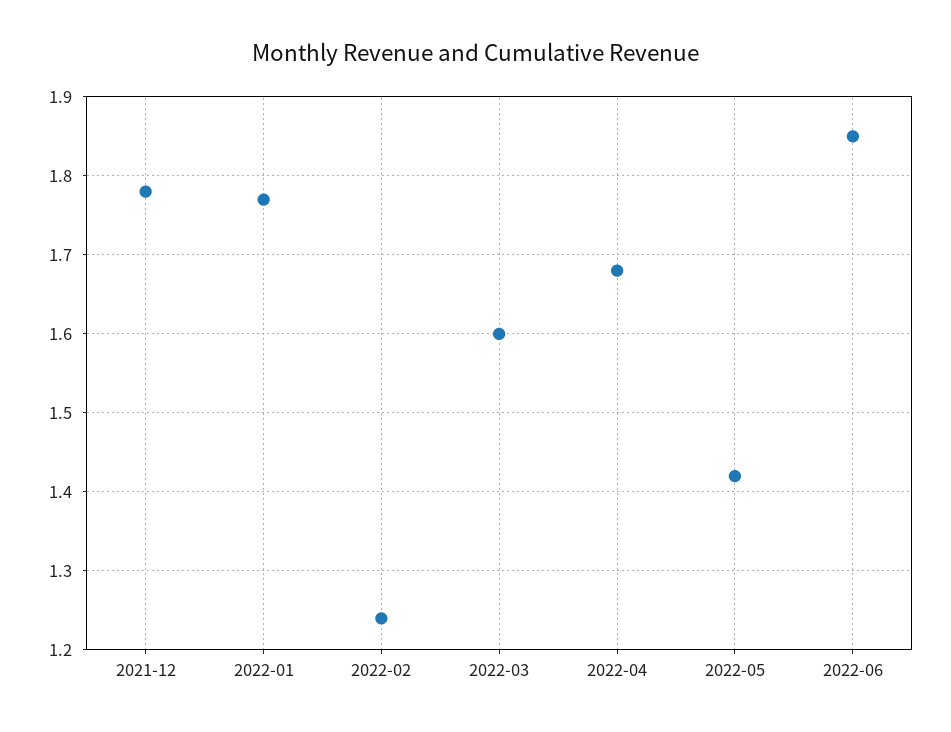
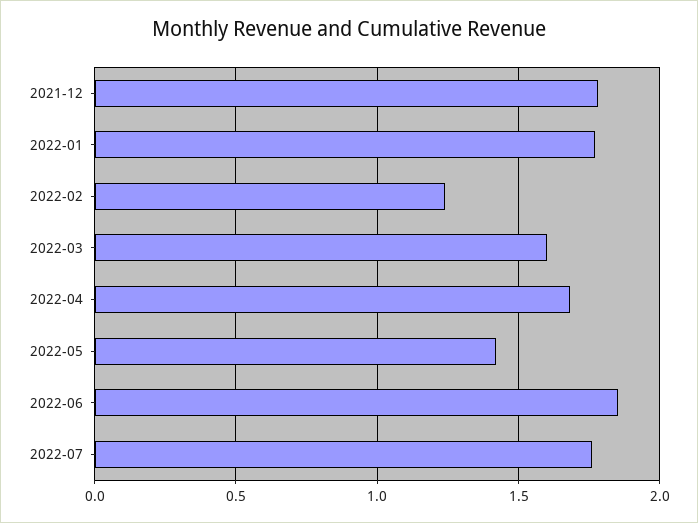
2022-07: none -> 1.75

